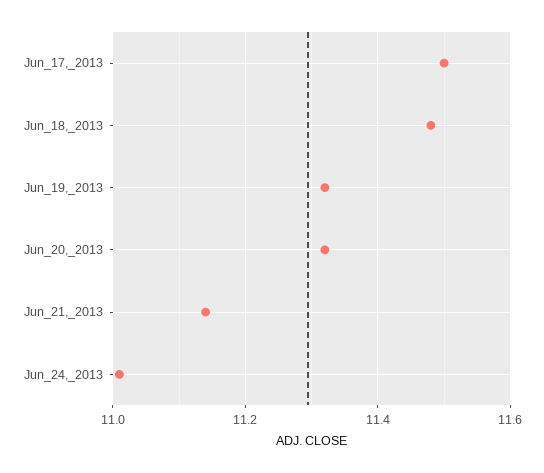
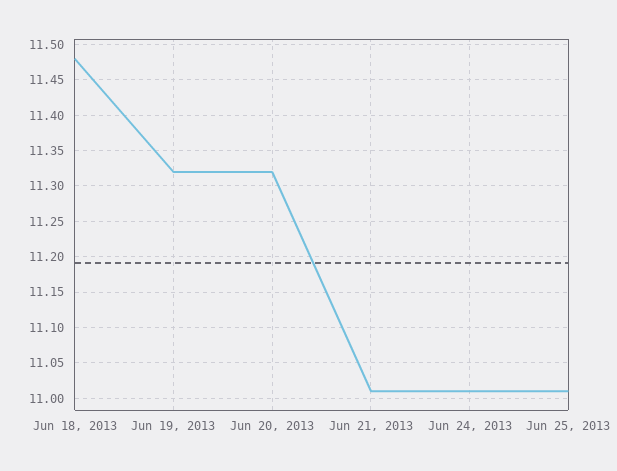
Jun_17,_2013: 11.5 -> none
Jun_21,_2013: 11.15 -> 11.01
Jun 25, 2013: none -> 11.01

